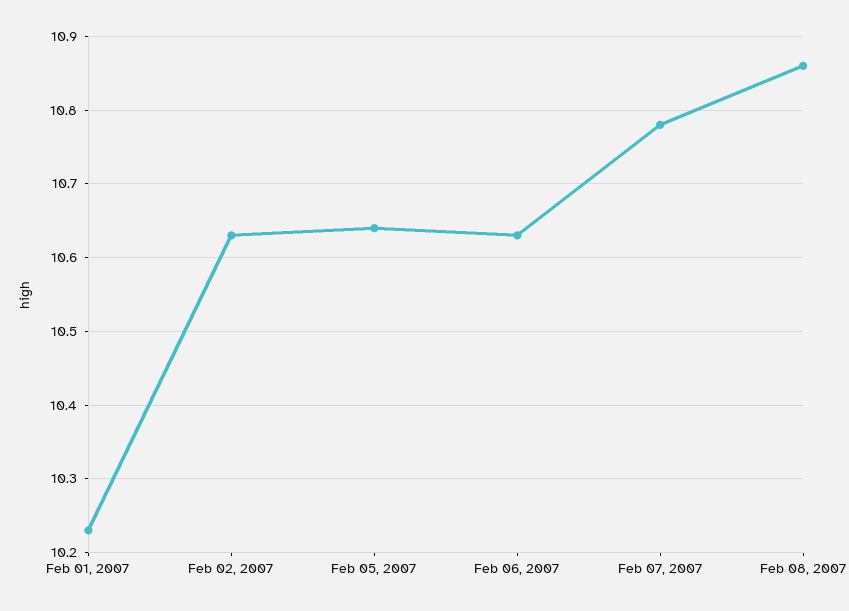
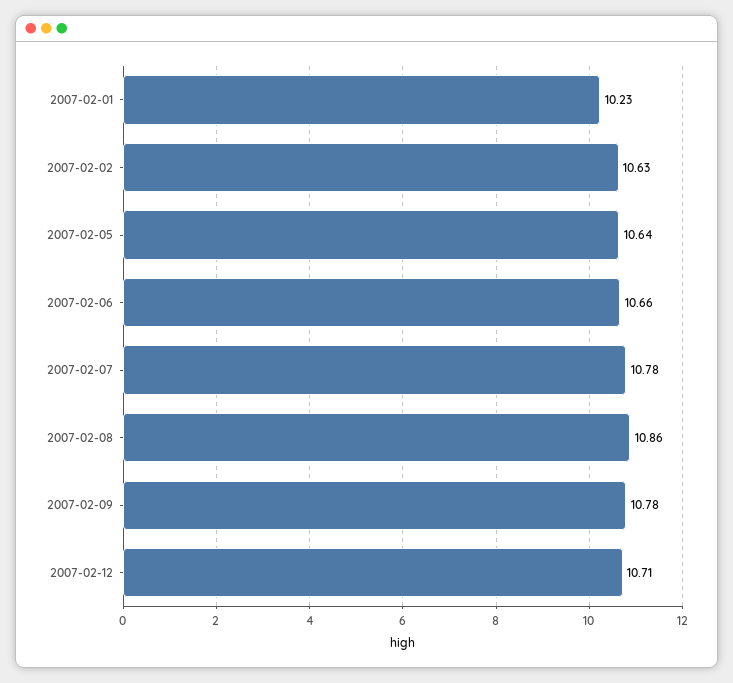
Feb 06, 2007: 10.63 -> 10.66
2007-02-09: none -> 10.78
2007-02-12: none -> 10.71

